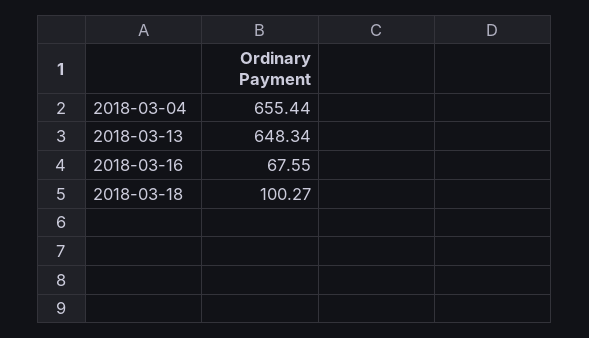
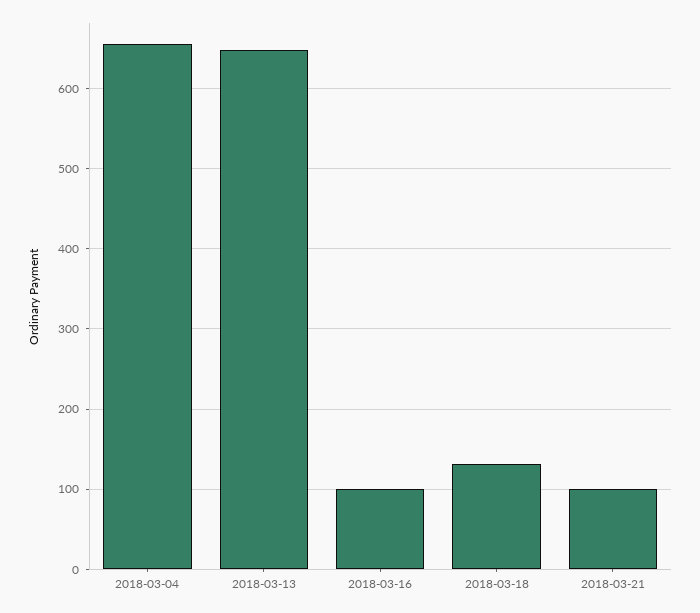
2018-03-16: 67.55 -> 100
2018-03-18: 100.27 -> 130
2018-03-21: none -> 100

